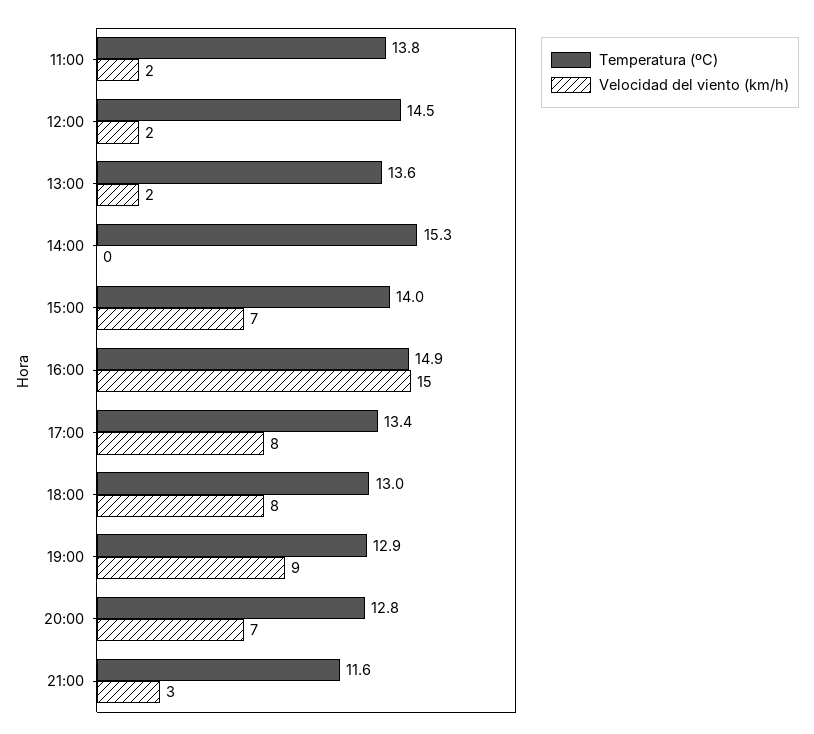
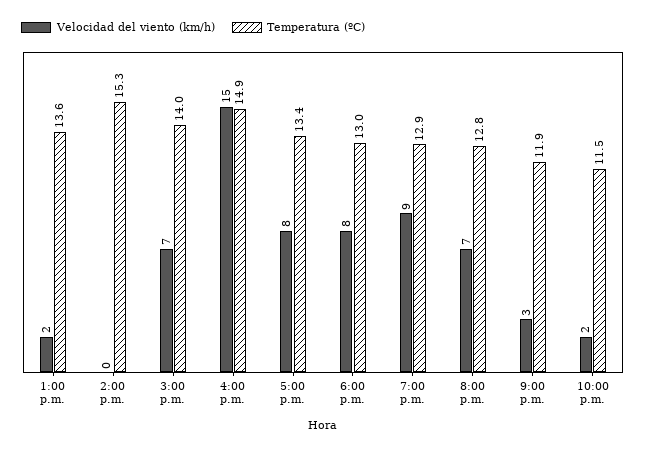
Temperatura (ºC), 11:00: 13.8 -> none
Velocidad del viento (km/h), 11:00: 2 -> none
Temperatura (ºC), 12:00: 14.5 -> none
Velocidad del viento (km/h), 12:00: 2 -> none
Temperatura (ºC), 21:00: 11.6 -> 11.9
Velocidad del viento (km/h), 10:00 p.m.: none -> 2
Temperatura (ºC), 10:00 p.m.: none -> 11.5

